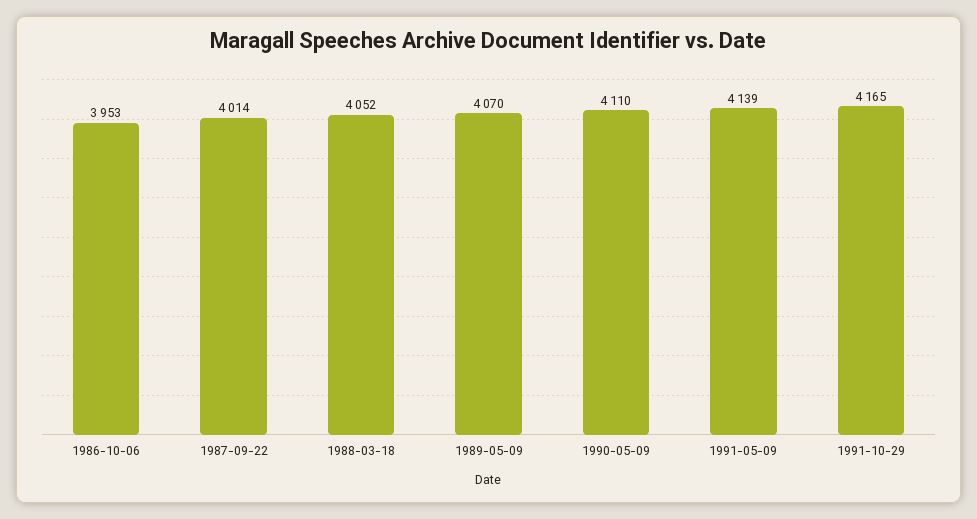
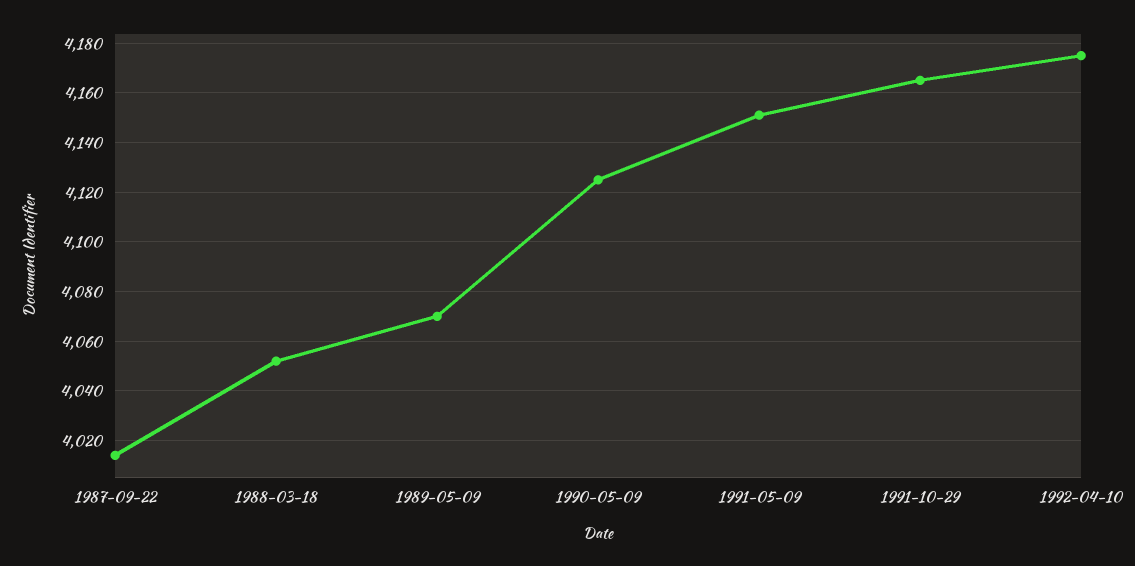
1986-10-06: 3953 -> none
1990-05-09: 4110 -> 4125
1991-05-09: 4139 -> 4150
1992-04-10: none -> 4175

